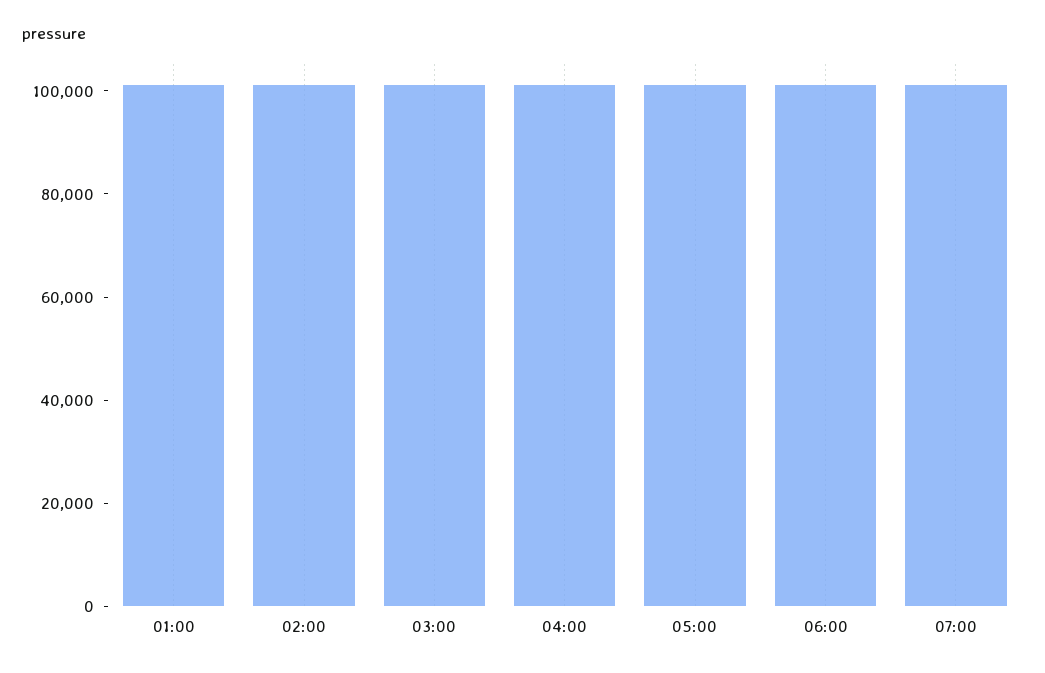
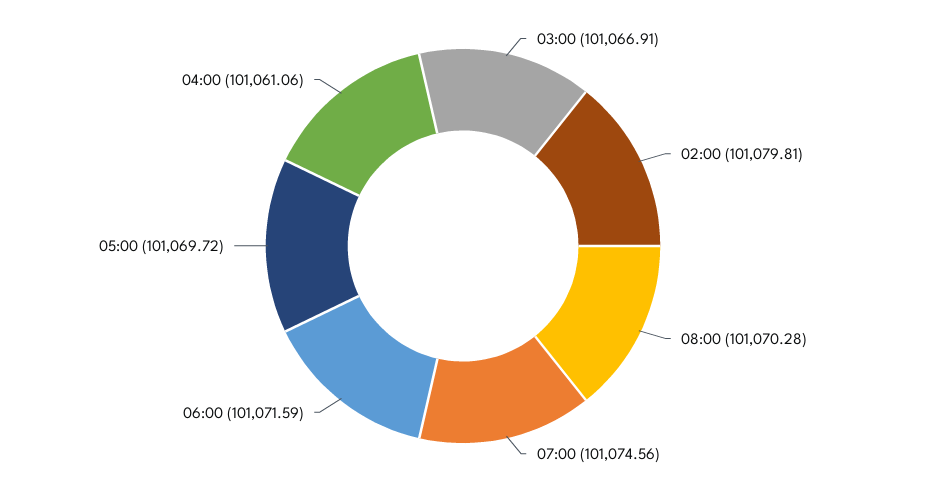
01:00: 100000 -> none
08:00: none -> 101070.28

